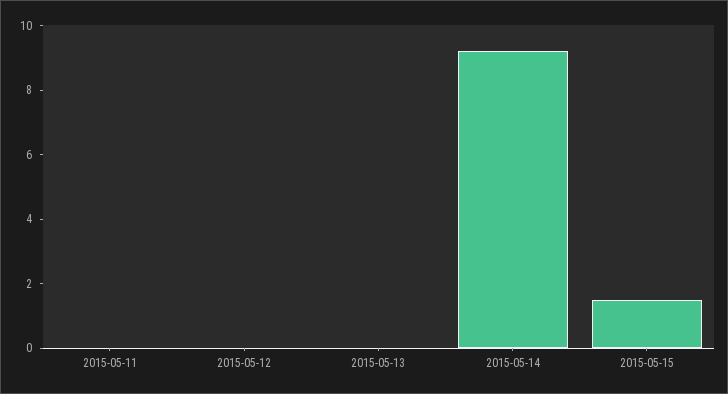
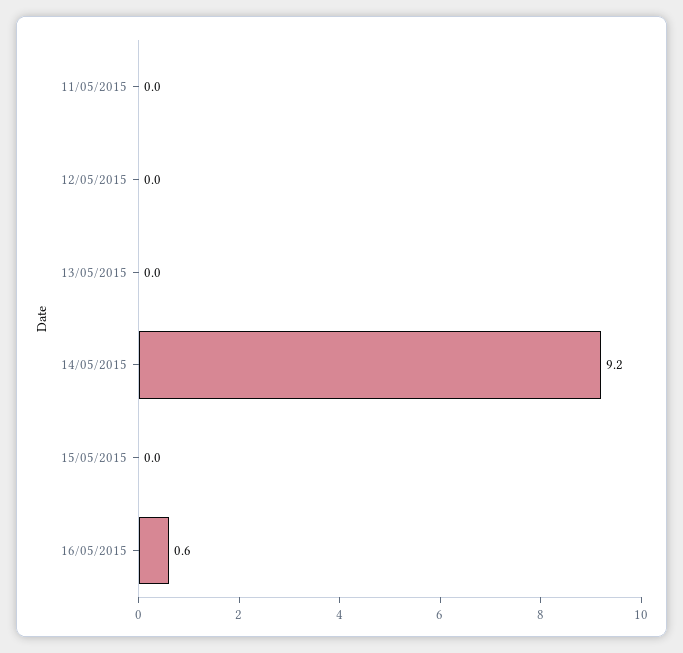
2015-05-15: 1.5 -> 0
16/05/2015: none -> 0.6

